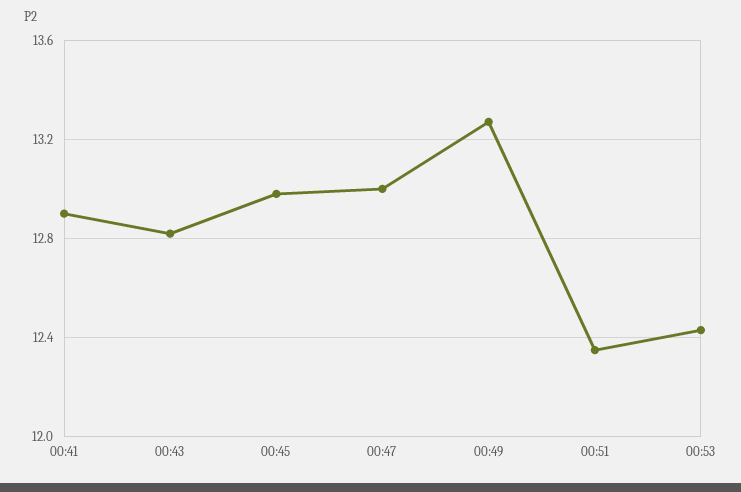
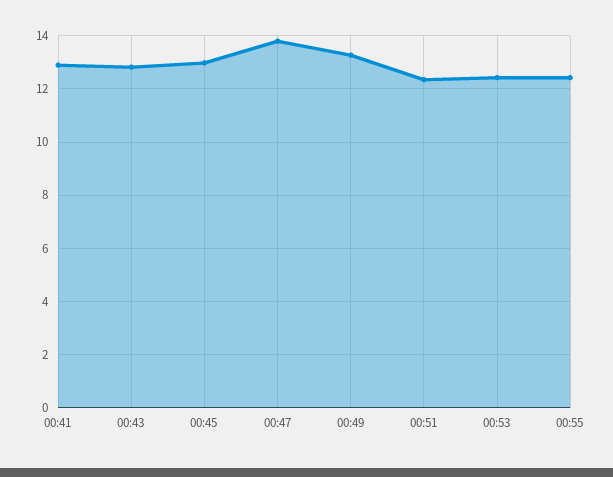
00:47: 13 -> 13.75
00:55: none -> 12.5

